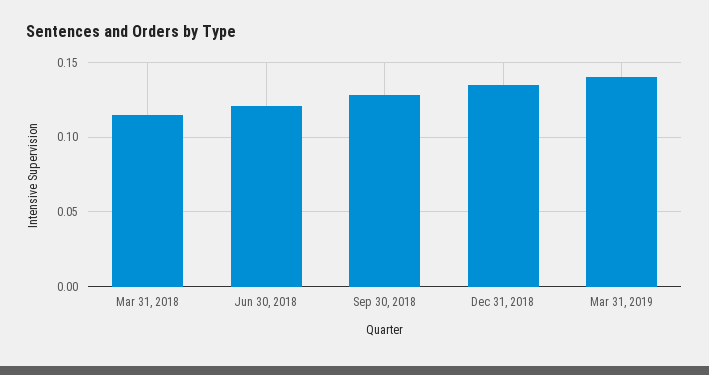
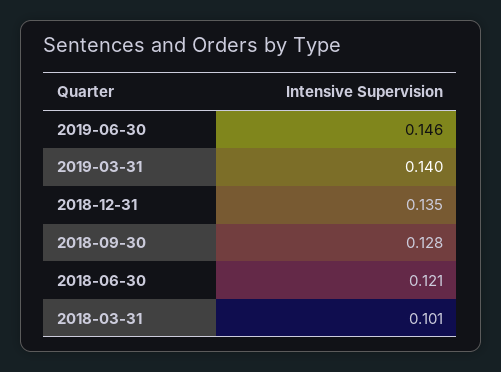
Mar 31, 2018: 0.115 -> 0.101
2019-06-30: none -> 0.146

